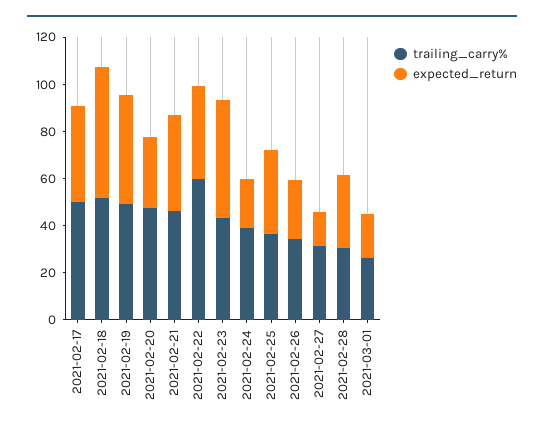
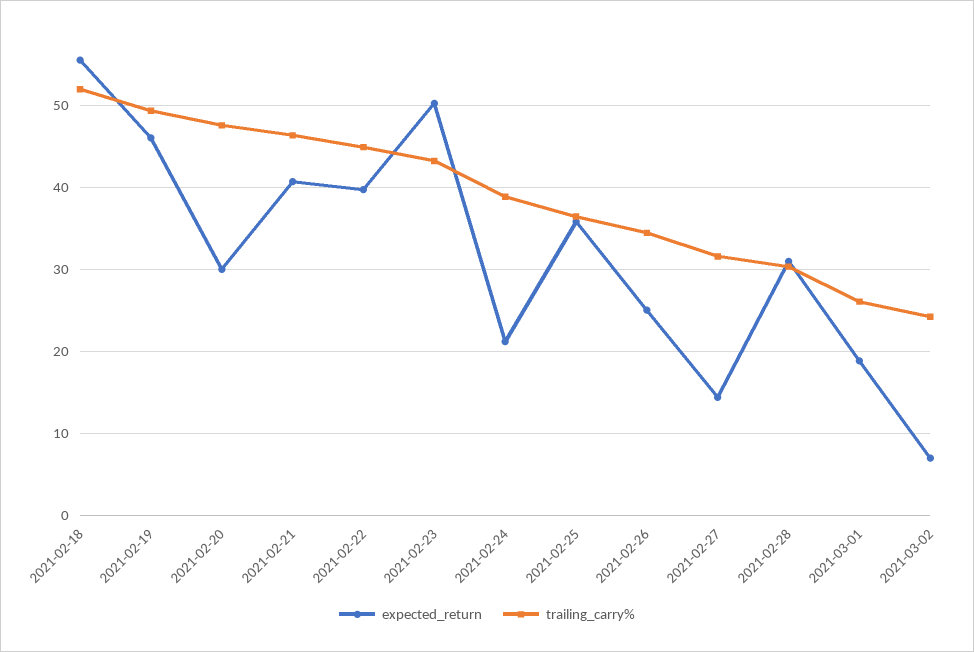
trailing_carry%, 2021-02-17: 50 -> none
expected_return, 2021-02-17: 40 -> none
trailing_carry%, 2021-02-22: 60 -> 45
expected_return, 2021-03-02: none -> 7
trailing_carry%, 2021-03-02: none -> 24

